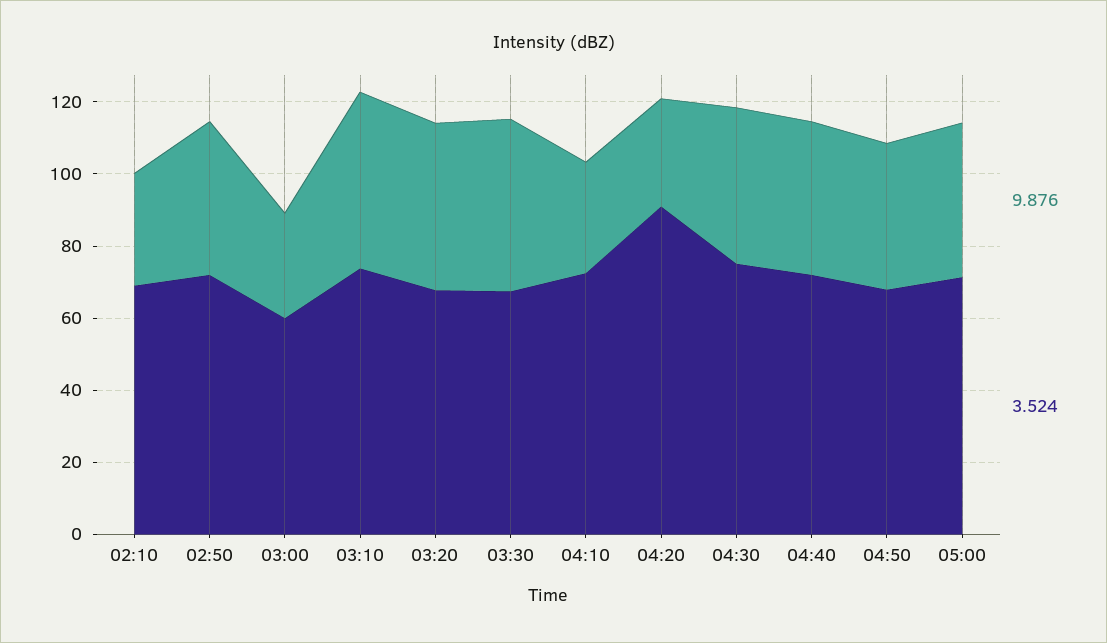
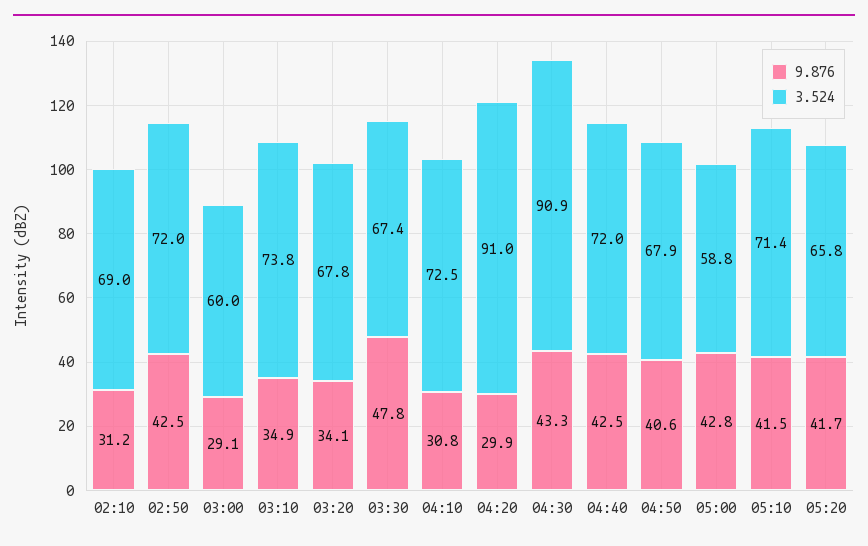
9.876, 03:10: 50 -> 34.9
9.876, 03:20: 45 -> 34.1
3.524, 04:30: 75 -> 90.9
3.524, 05:00: 70 -> 58.8
9.876, 05:10: none -> 41.5
3.524, 05:10: none -> 71.4
9.876, 05:20: none -> 41.7
3.524, 05:20: none -> 65.8

